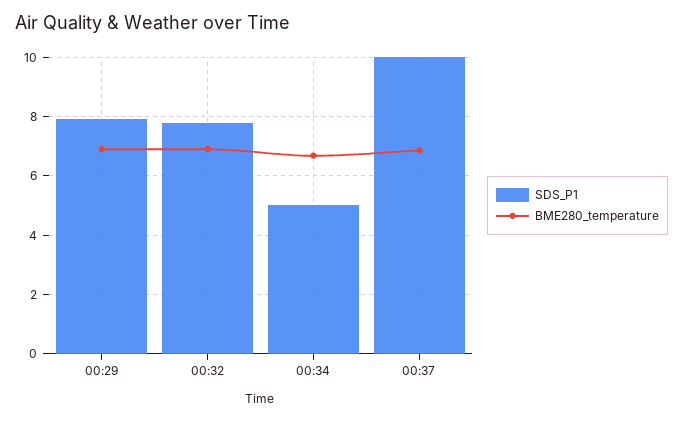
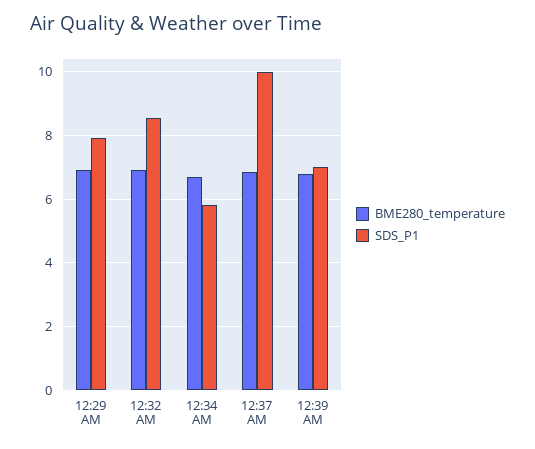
SDS_P1, 00:32: 7.75 -> 8.6
SDS_P1, 00:34: 5 -> 5.8
BME280_temperature, 12:39 AM: none -> 6.8
SDS_P1, 12:39 AM: none -> 7

